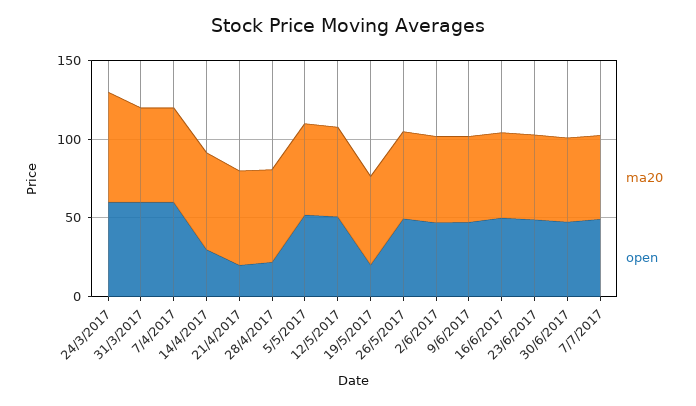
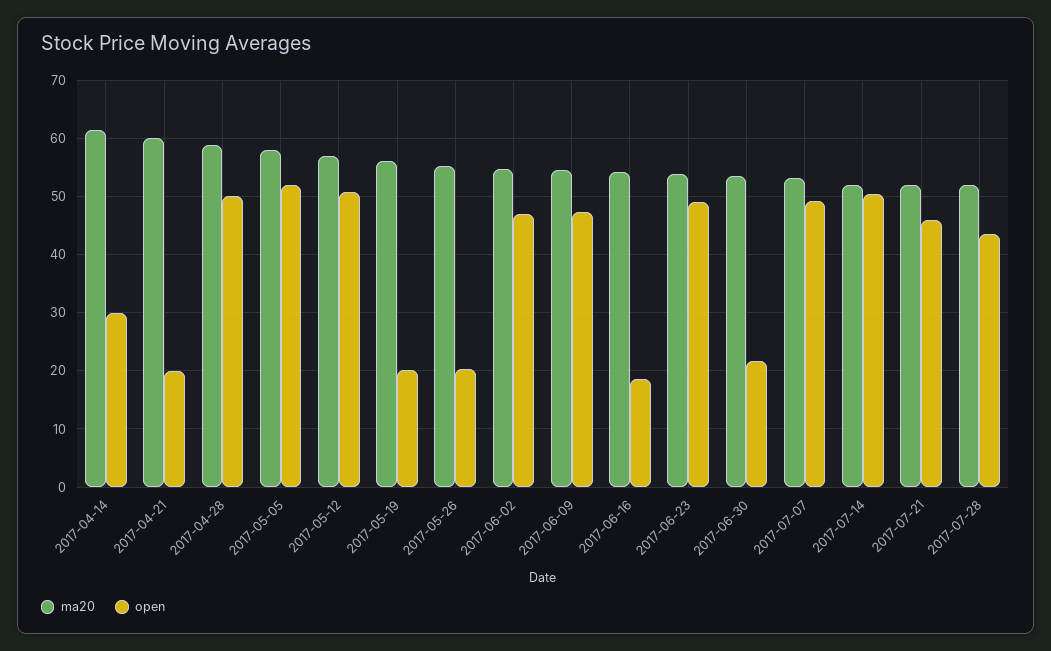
ma20, 24/3/2017: 70 -> none
open, 24/3/2017: 60 -> none
ma20, 31/3/2017: 60 -> none
open, 31/3/2017: 60 -> none
ma20, 7/4/2017: 60 -> none
open, 7/4/2017: 60 -> none
open, 28/4/2017: 20 -> 50
open, 26/5/2017: 50 -> 20
open, 16/6/2017: 50 -> 18
open, 30/6/2017: 50 -> 22
ma20, 2017-07-14: none -> 52
open, 2017-07-14: none -> 50
ma20, 2017-07-21: none -> 52
open, 2017-07-21: none -> 46
ma20, 2017-07-28: none -> 52
open, 2017-07-28: none -> 44

